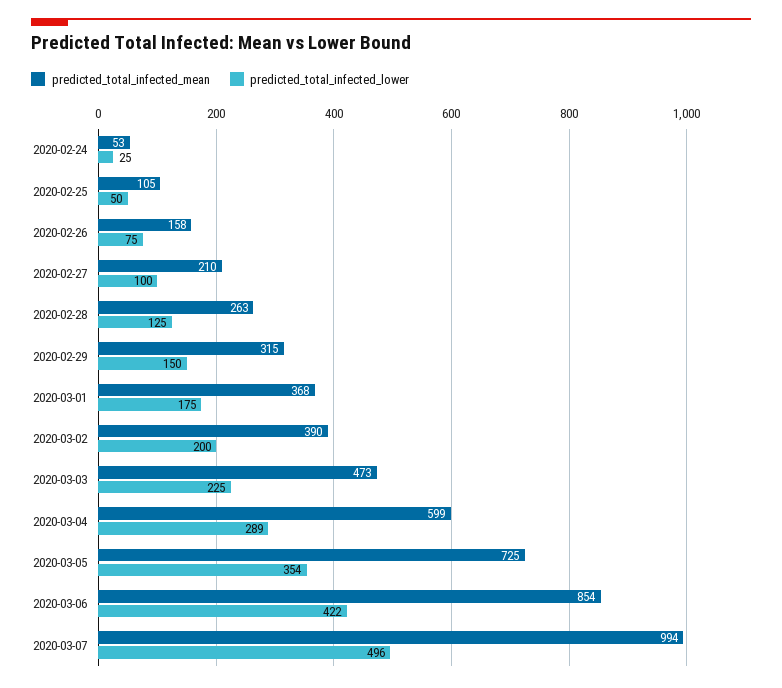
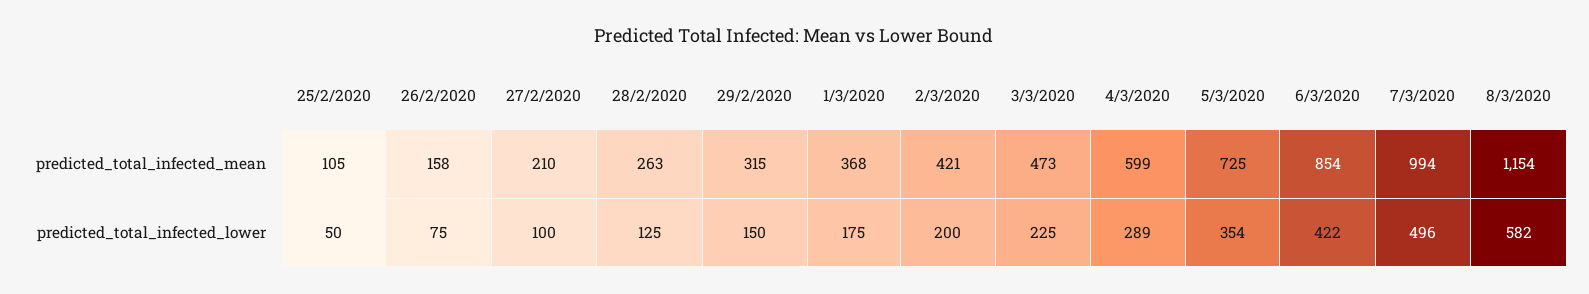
predicted_total_infected_mean, 2020-02-24: 53 -> none
predicted_total_infected_lower, 2020-02-24: 25 -> none
predicted_total_infected_mean, 2020-03-02: 390 -> 421
predicted_total_infected_mean, 8/3/2020: none -> 1154
predicted_total_infected_lower, 8/3/2020: none -> 582

